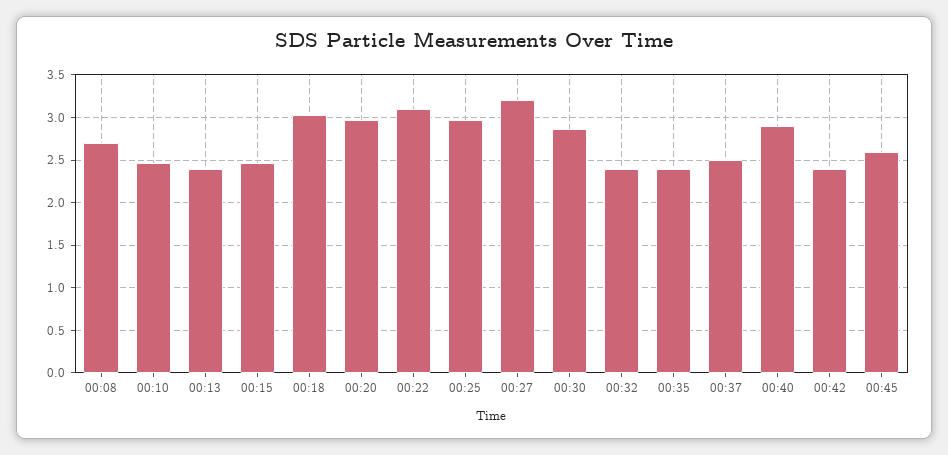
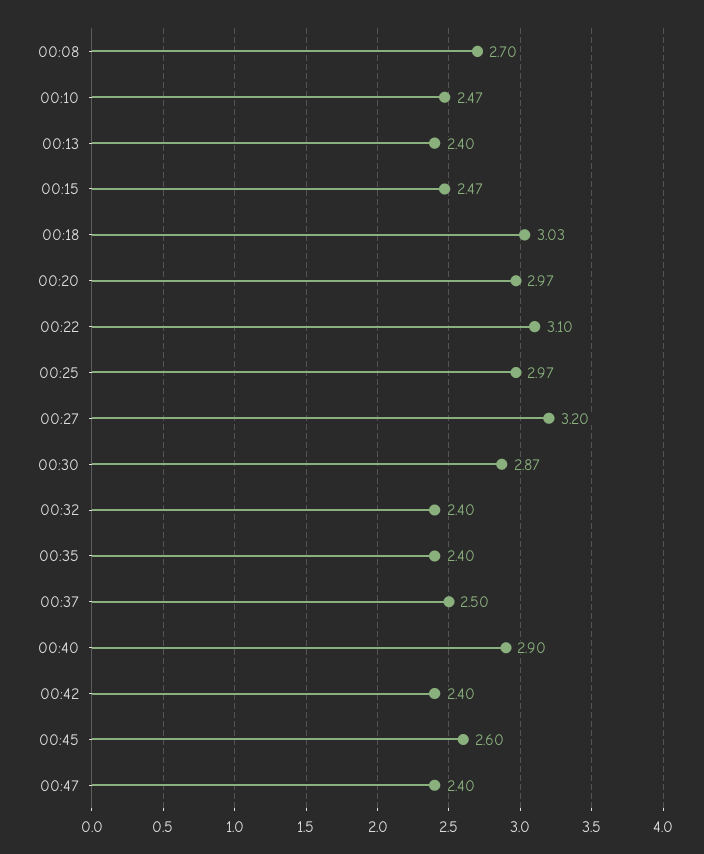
00:47: none -> 2.4

